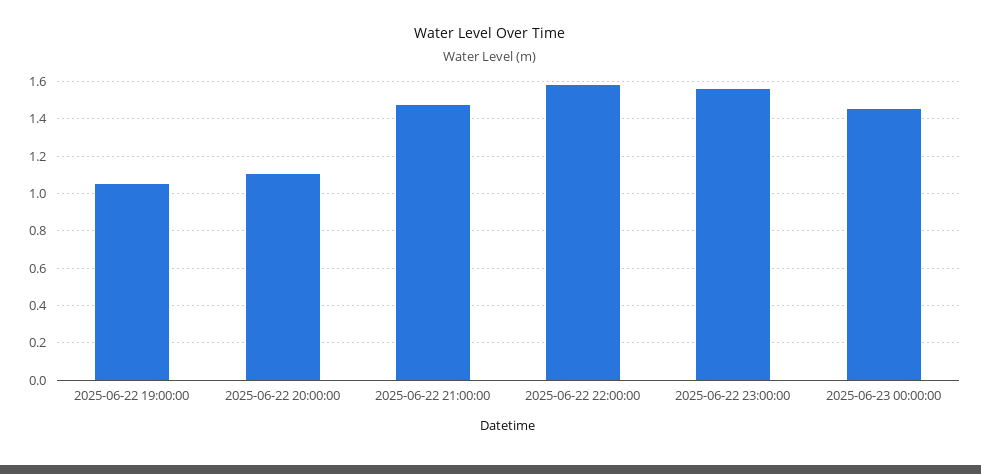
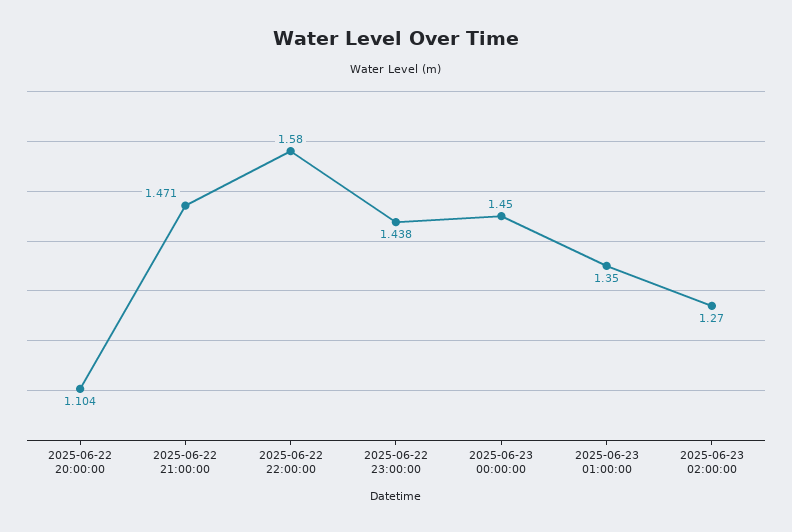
2025-06-22 19:00:00: 1.05 -> none
2025-06-22 23:00:00: 1.55 -> 1.438
2025-06-23 01:00:00: none -> 1.35
2025-06-23 02:00:00: none -> 1.27

